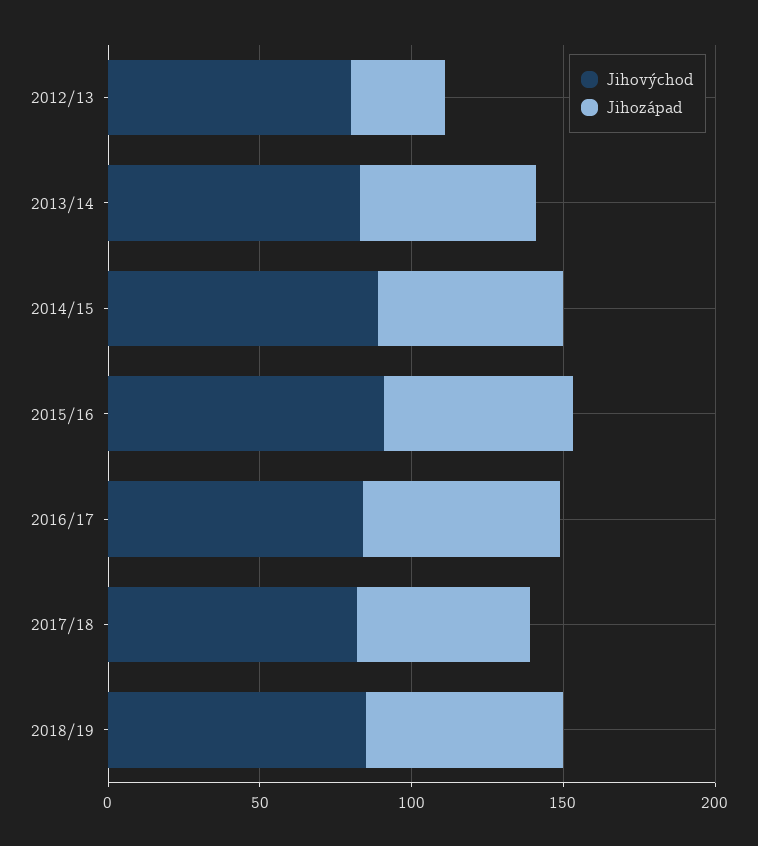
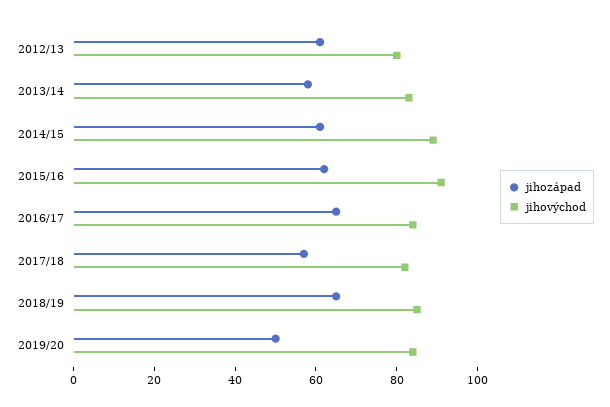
Jihozápad, 2012/13: 30 -> 60
Jihozápad, 2019/20: none -> 50
Jihovýchod, 2019/20: none -> 85

